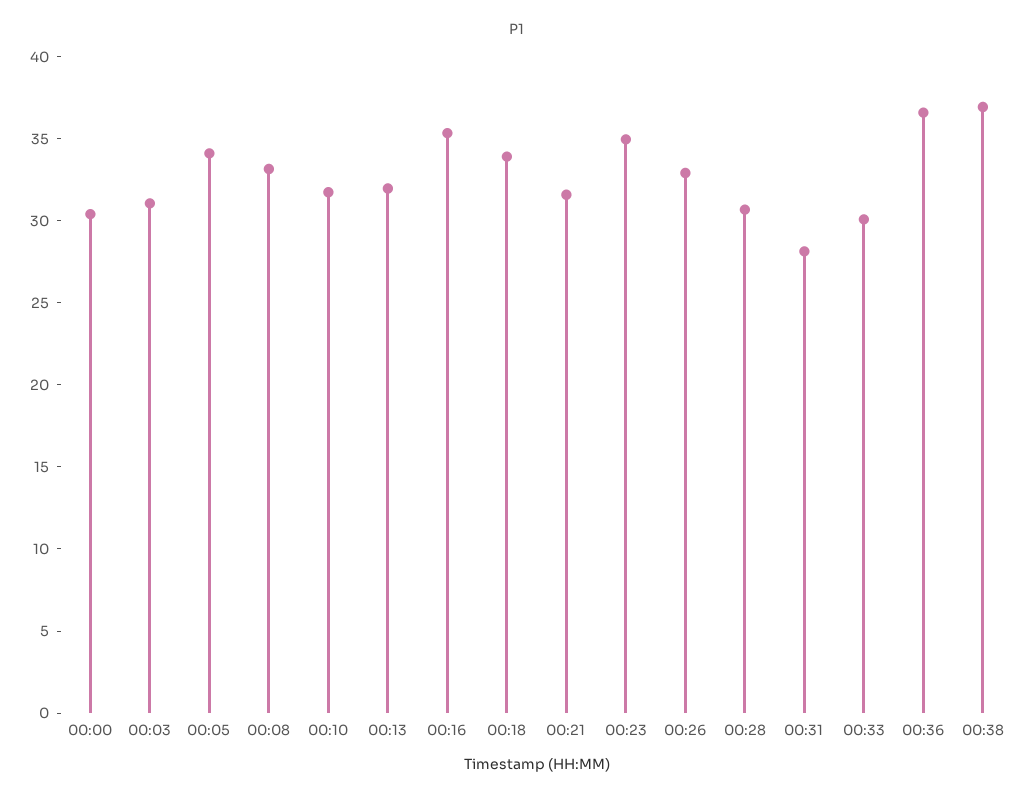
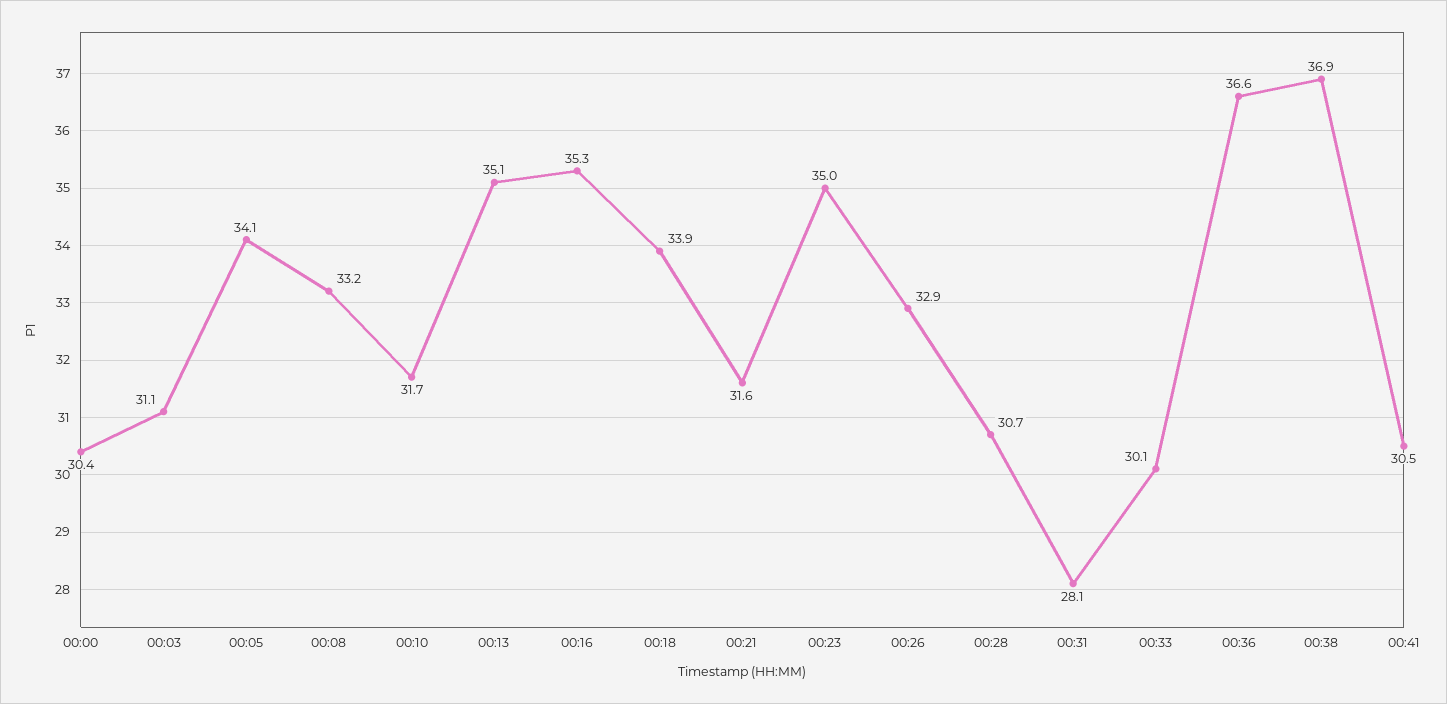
00:13: 32 -> 35.1
00:41: none -> 30.5

